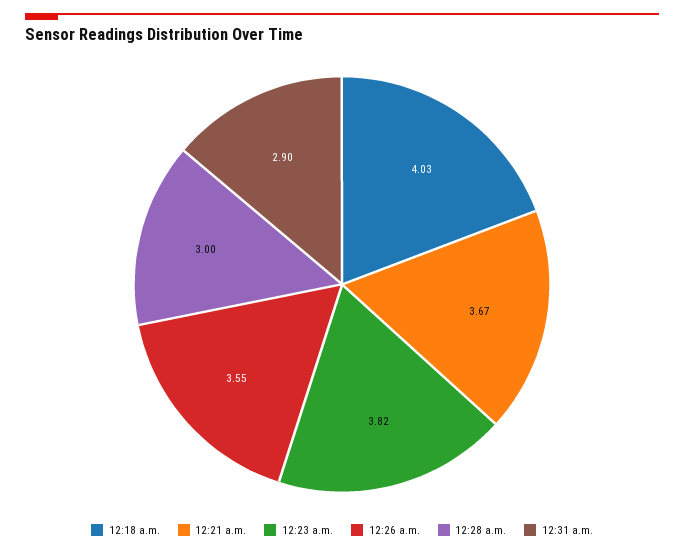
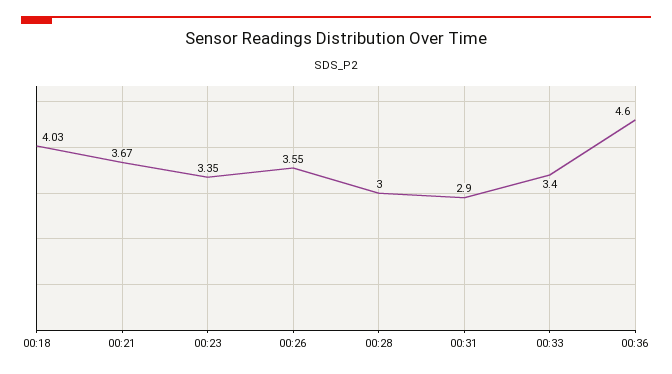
12:23 a.m.: 3.82 -> 3.35
00:33: none -> 3.4
00:36: none -> 4.6

